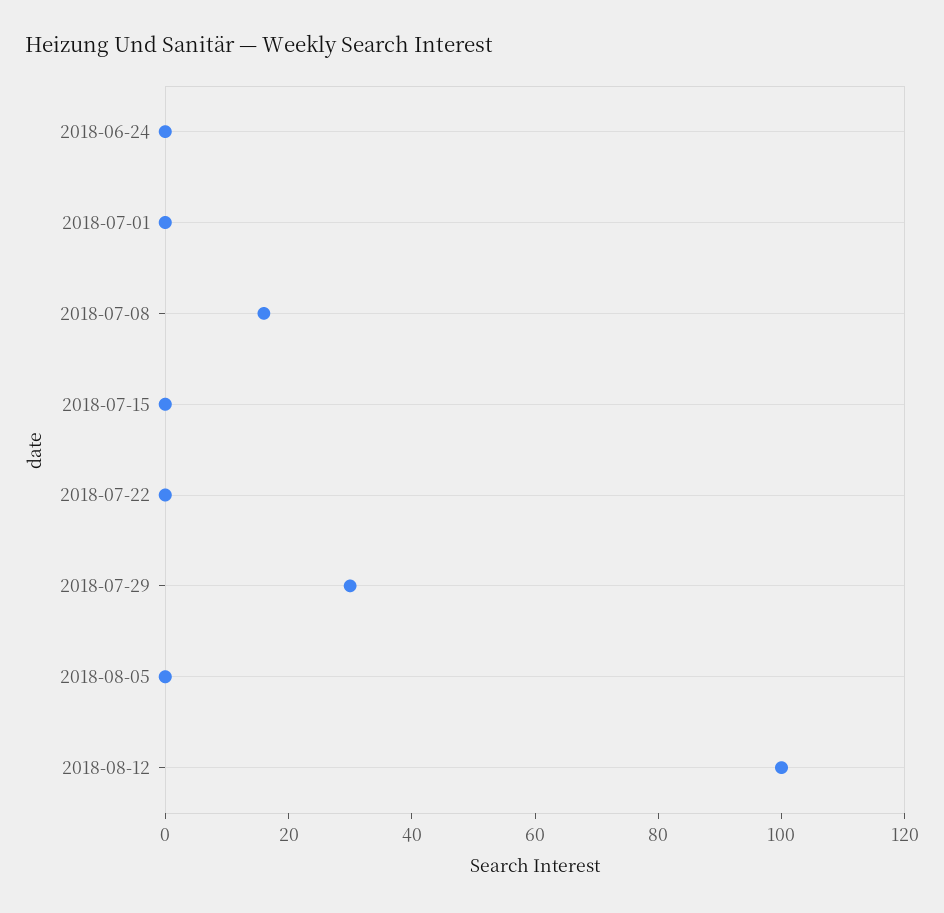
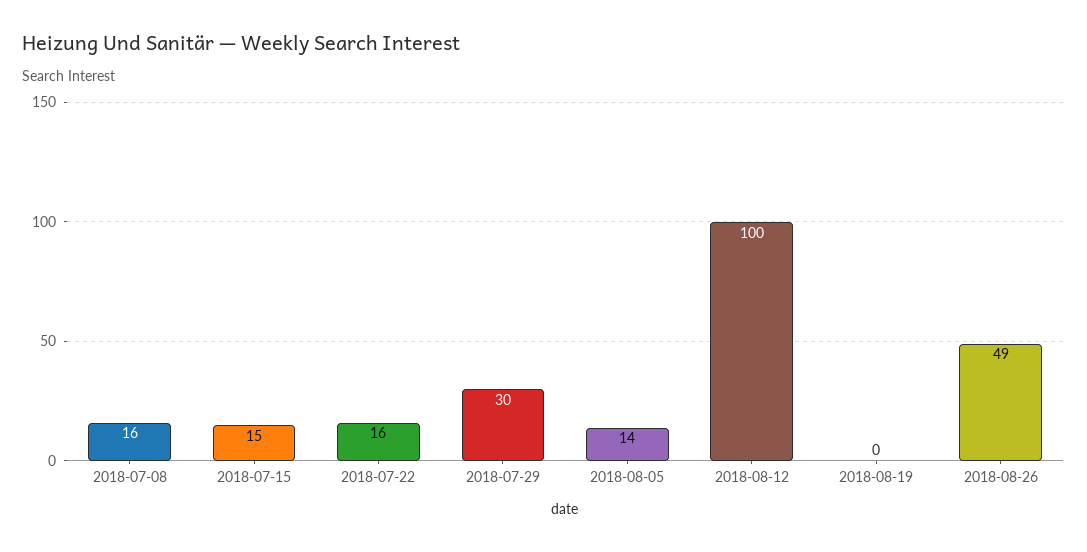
2018-06-24: 0 -> none
2018-07-01: 0 -> none
2018-07-15: 0 -> 15
2018-07-22: 0 -> 16
2018-08-05: 0 -> 14
2018-08-19: none -> 0
2018-08-26: none -> 49

